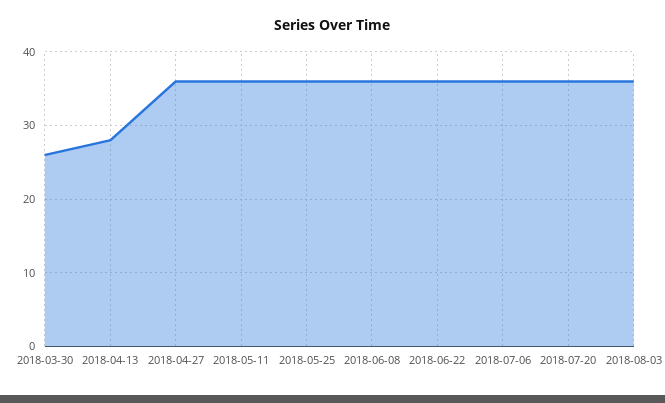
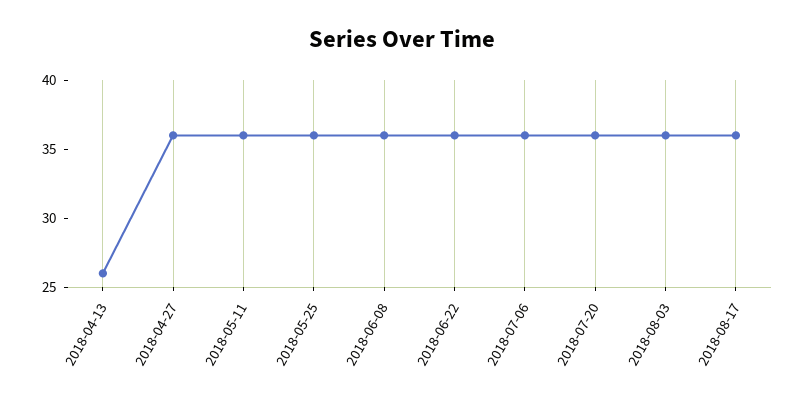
2018-03-30: 26 -> none
2018-04-13: 28 -> 26
2018-08-17: none -> 36

